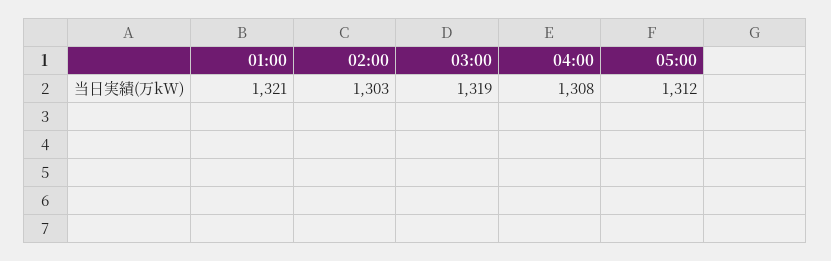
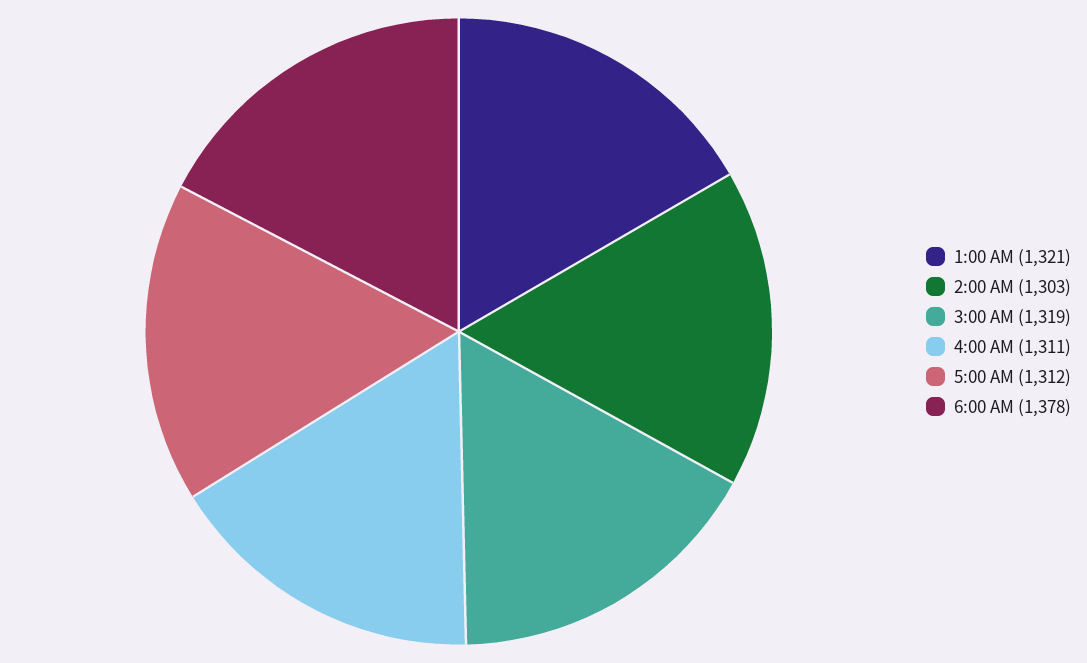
04:00: 1308 -> 1311
6:00 AM: none -> 1378

